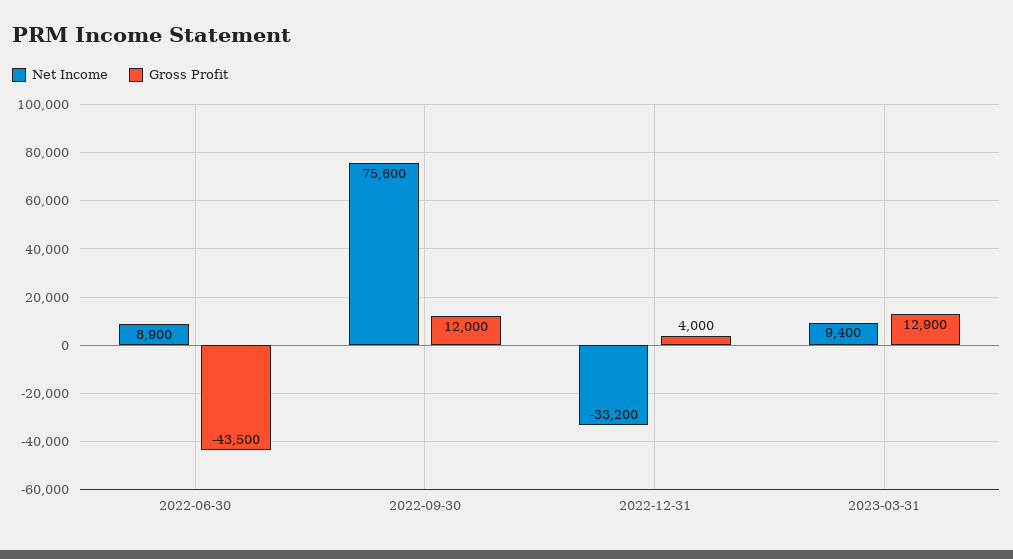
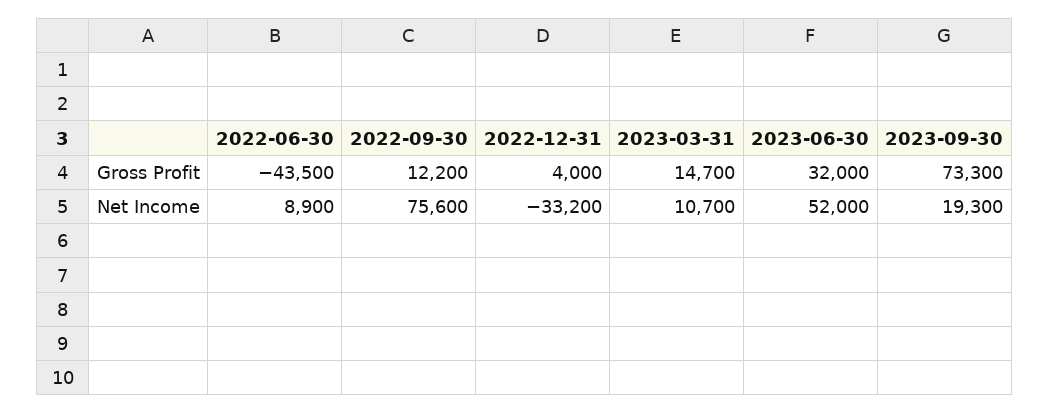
Gross Profit, 2022-09-30: 12000 -> 12200
Net Income, 2023-03-31: 9400 -> 10700
Gross Profit, 2023-03-31: 12900 -> 14700
Gross Profit, 2023-06-30: none -> 32000
Gross Profit, 2023-09-30: none -> 73300
Net Income, 2023-06-30: none -> 52000
Net Income, 2023-09-30: none -> 19300

